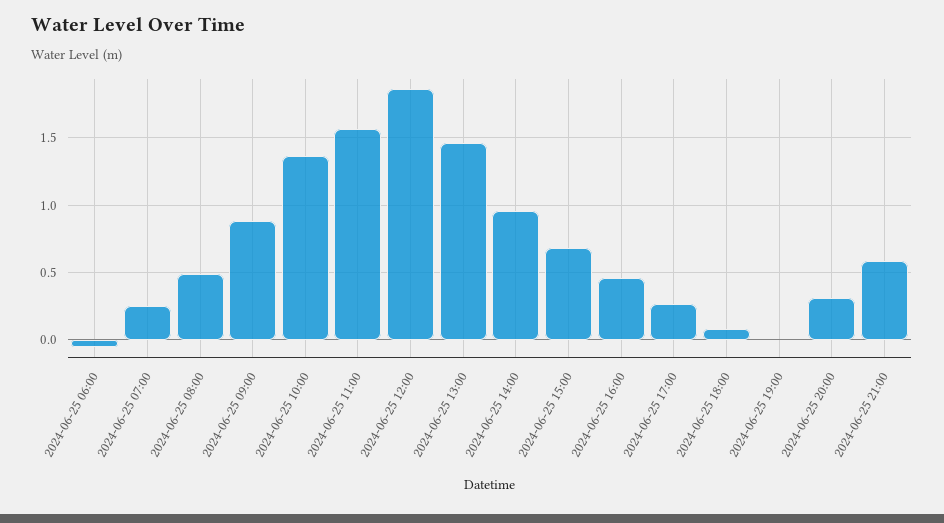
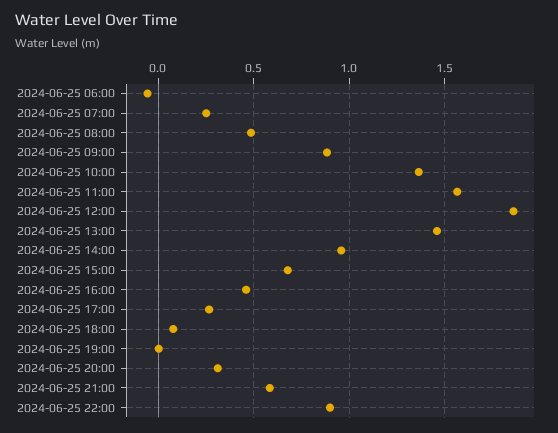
2024-06-25 22:00: none -> 0.9

